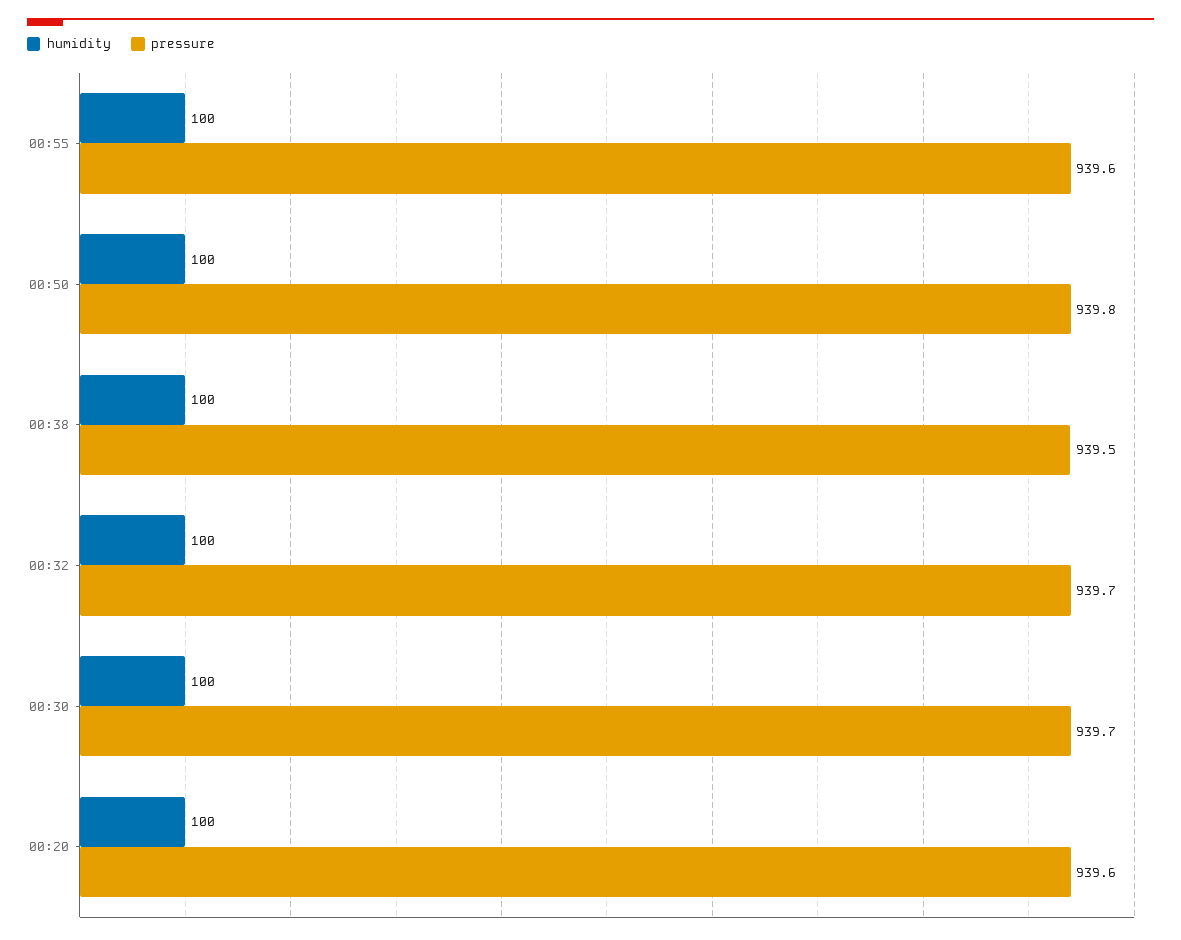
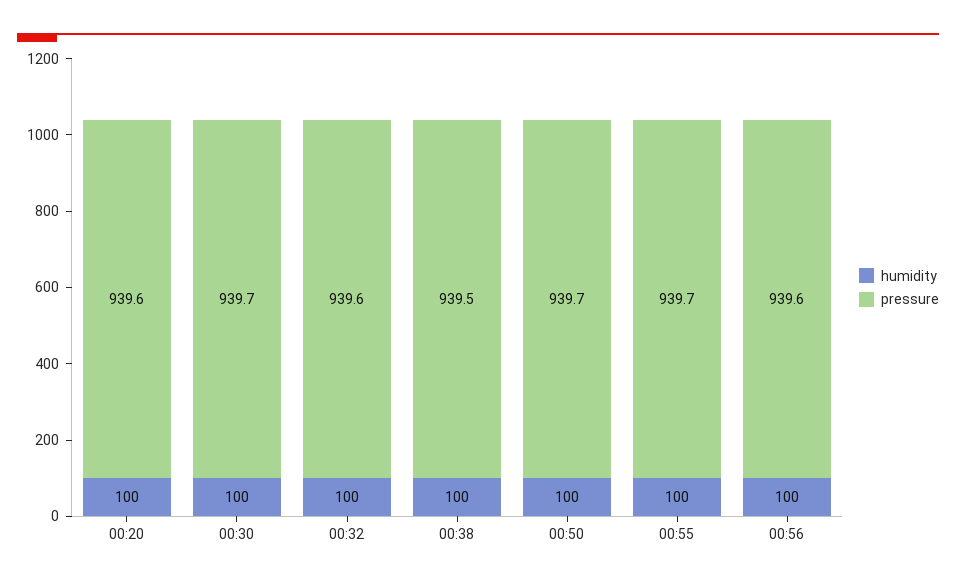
pressure, 00:55: 939.6 -> 939.7
pressure, 00:50: 939.8 -> 939.7
pressure, 00:32: 939.7 -> 939.6
humidity, 00:56: none -> 100
pressure, 00:56: none -> 939.6

